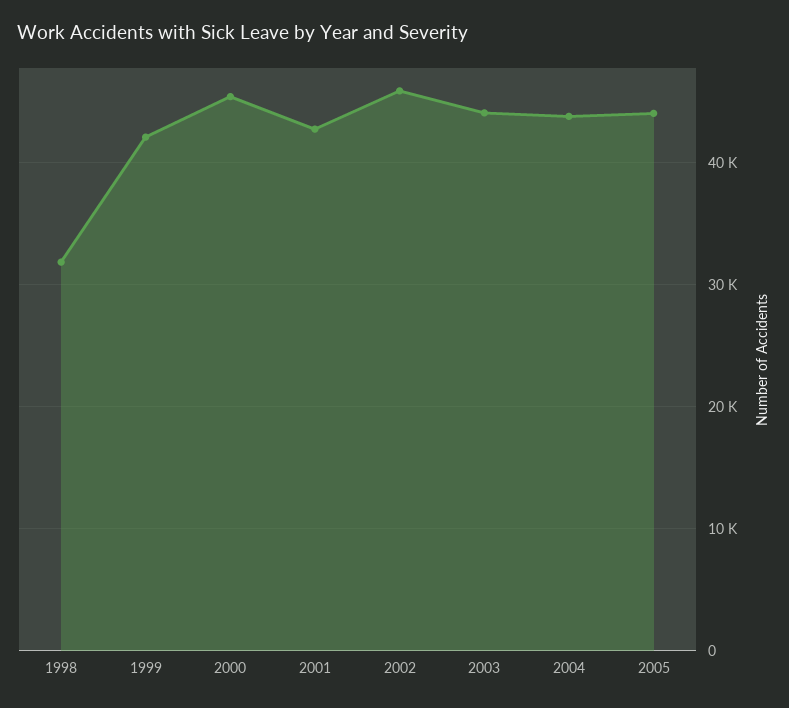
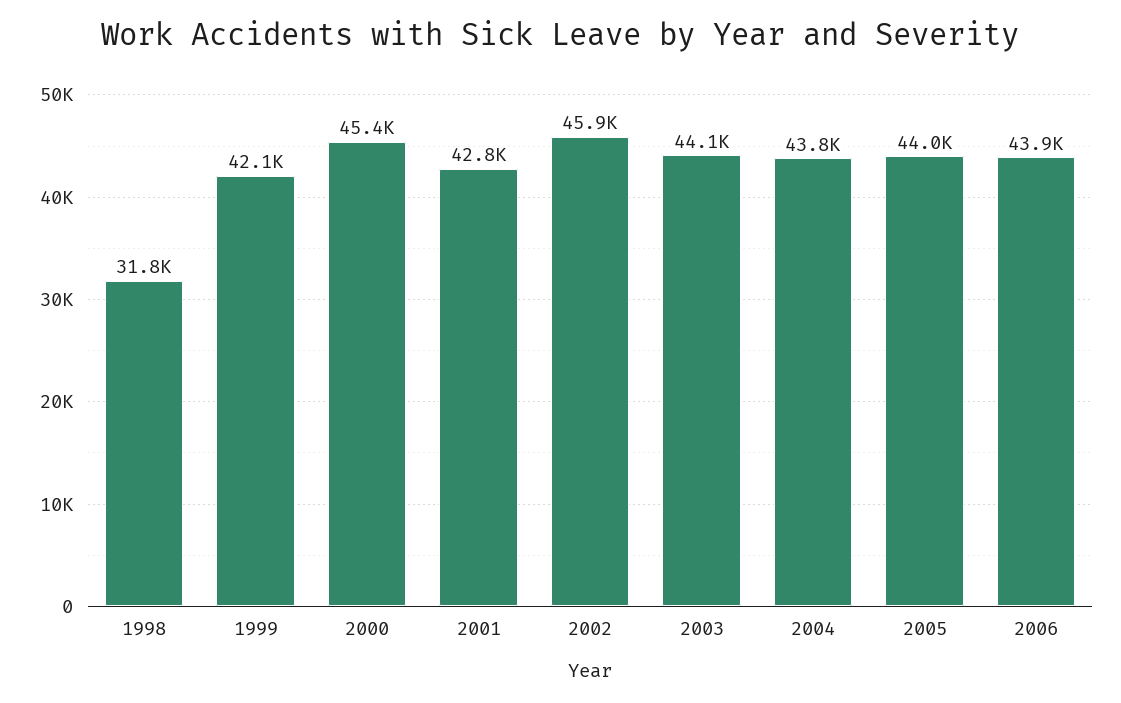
2006: none -> 43900

